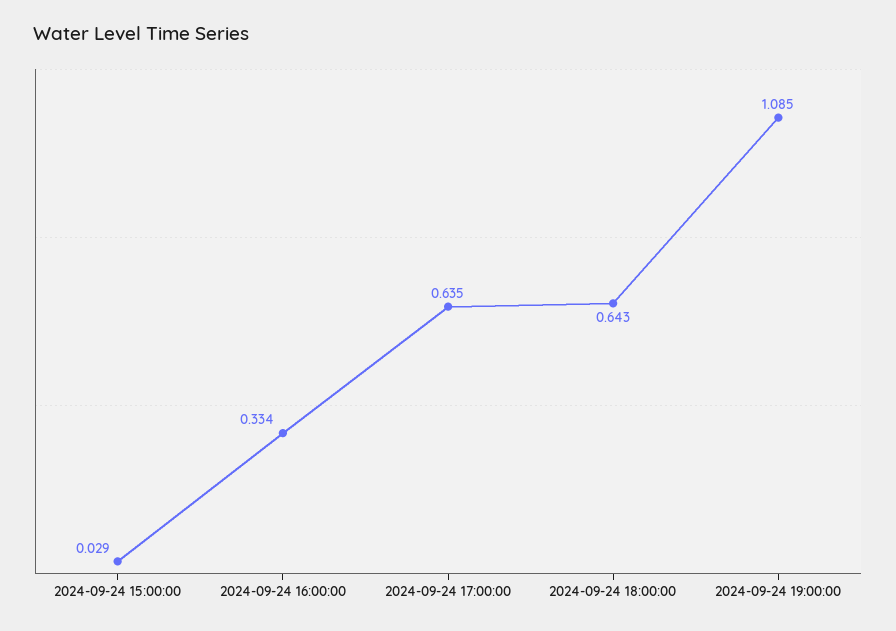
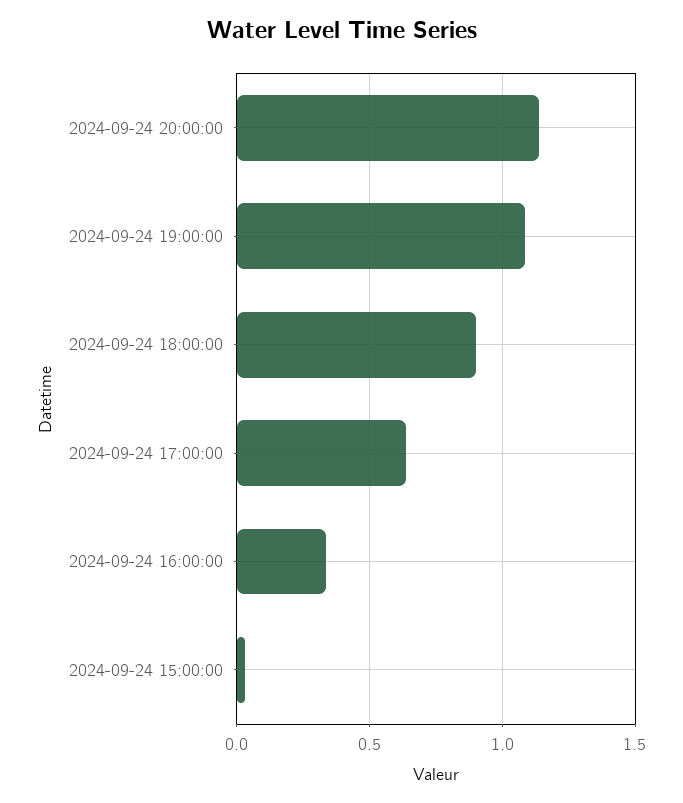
2024-09-24 18:00:00: 0.643 -> 0.9
2024-09-24 20:00:00: none -> 1.15

